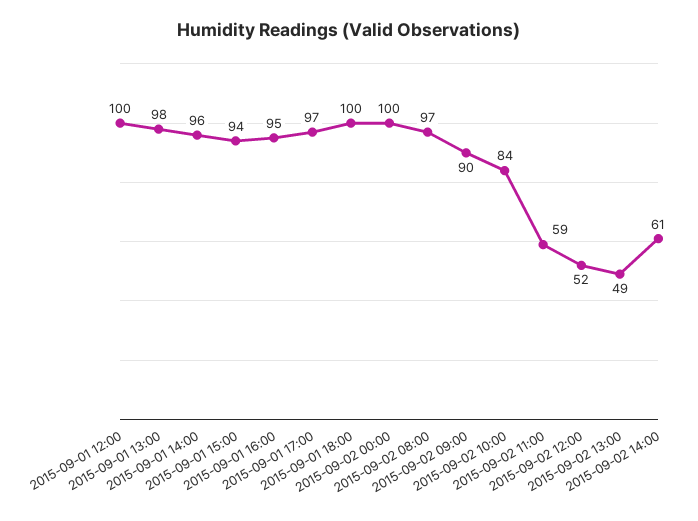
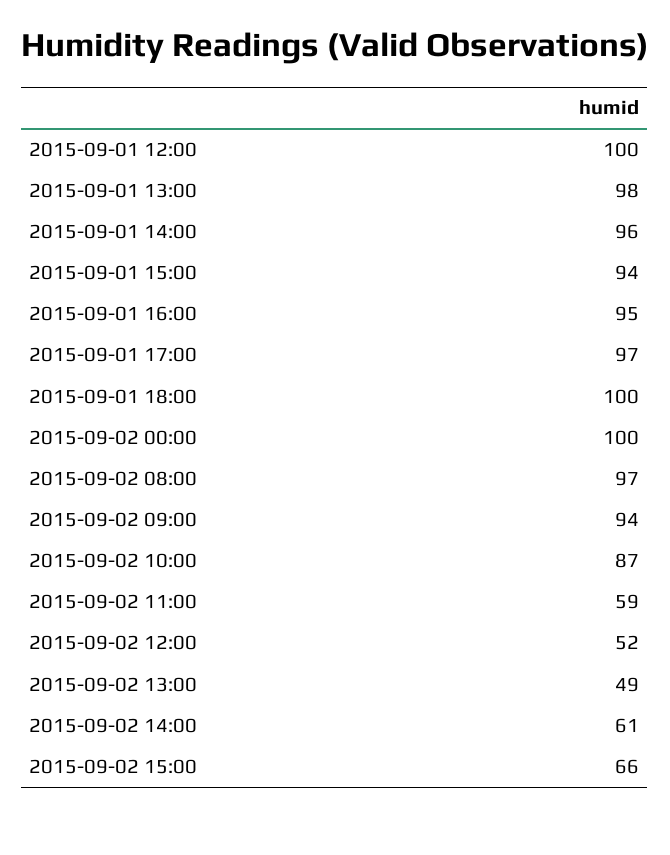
2015-09-02 09:00: 90 -> 94
2015-09-02 10:00: 84 -> 87
2015-09-02 15:00: none -> 66

